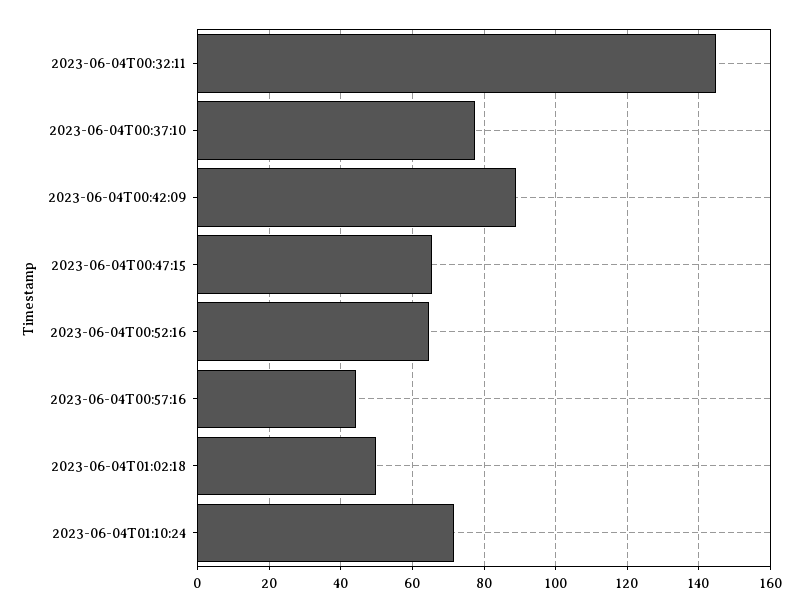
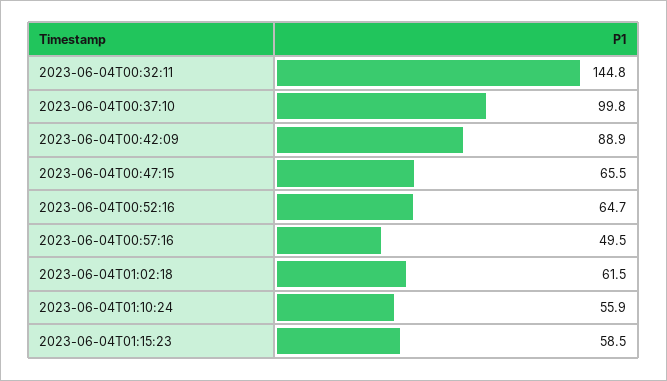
2023-06-04T00:37:10: 78 -> 99.8
2023-06-04T00:57:16: 44 -> 49.5
2023-06-04T01:02:18: 50 -> 61.5
2023-06-04T01:10:24: 72 -> 55.9
2023-06-04T01:15:23: none -> 58.5

